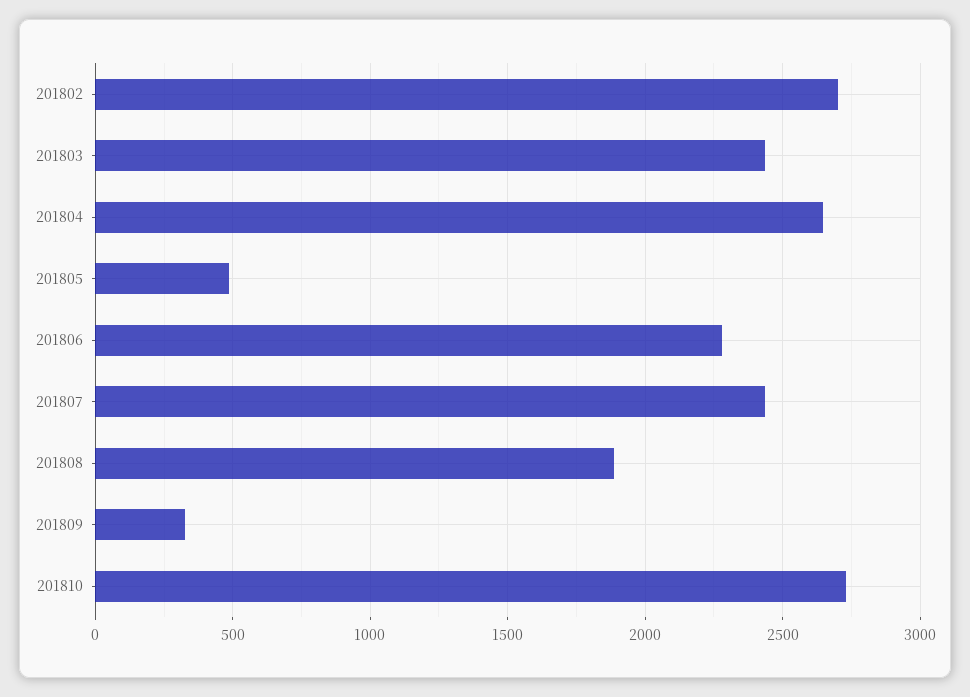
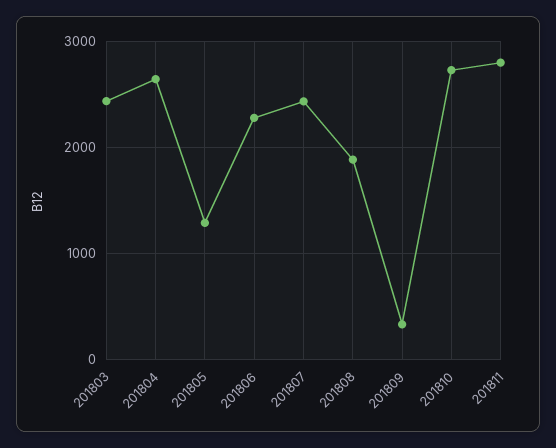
201802: 2700 -> none
201805: 500 -> 1300
201811: none -> 2800

